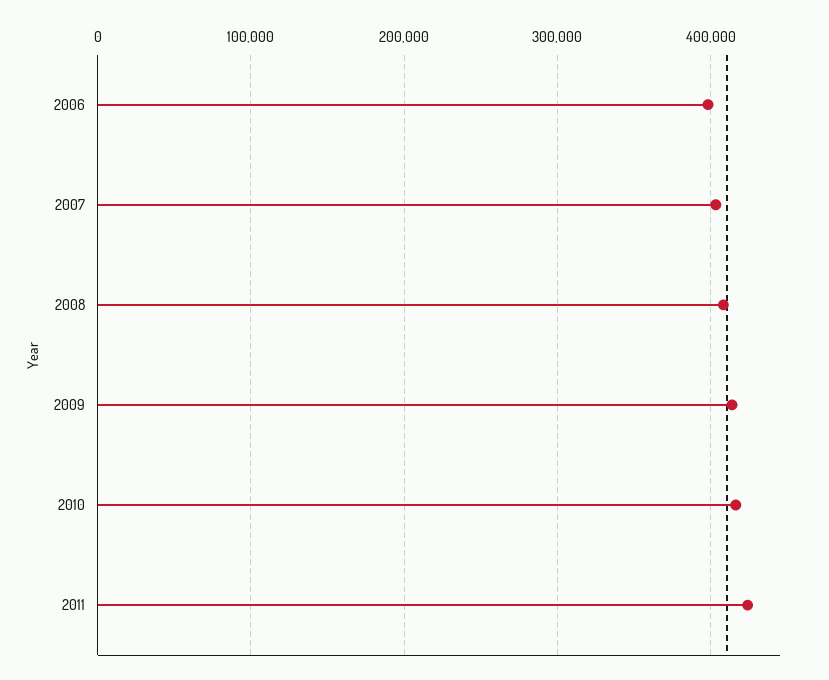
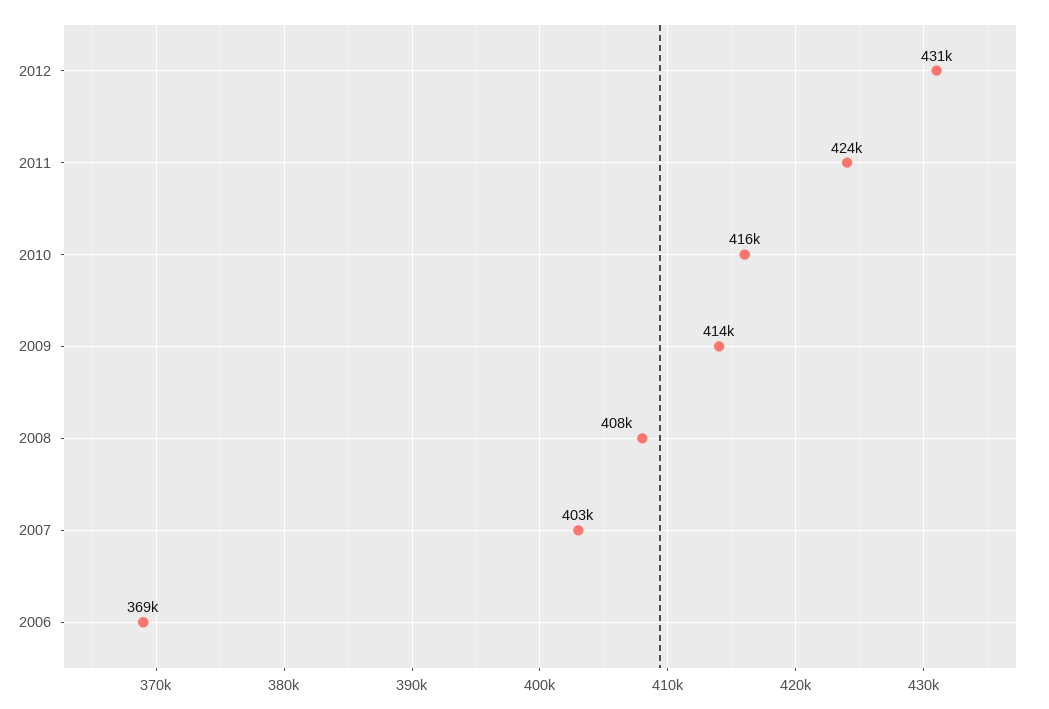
2006: 400000 -> 369000
2012: none -> 431000

